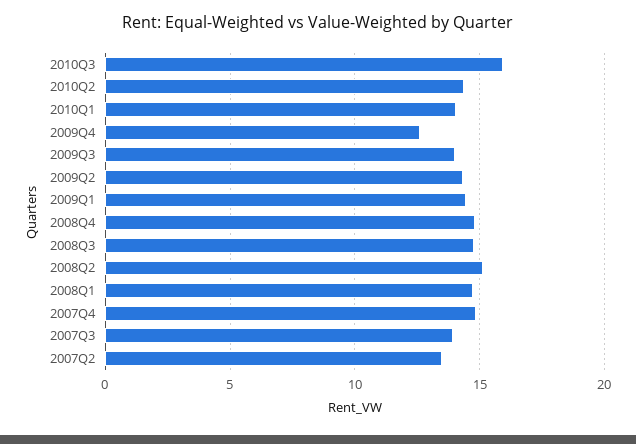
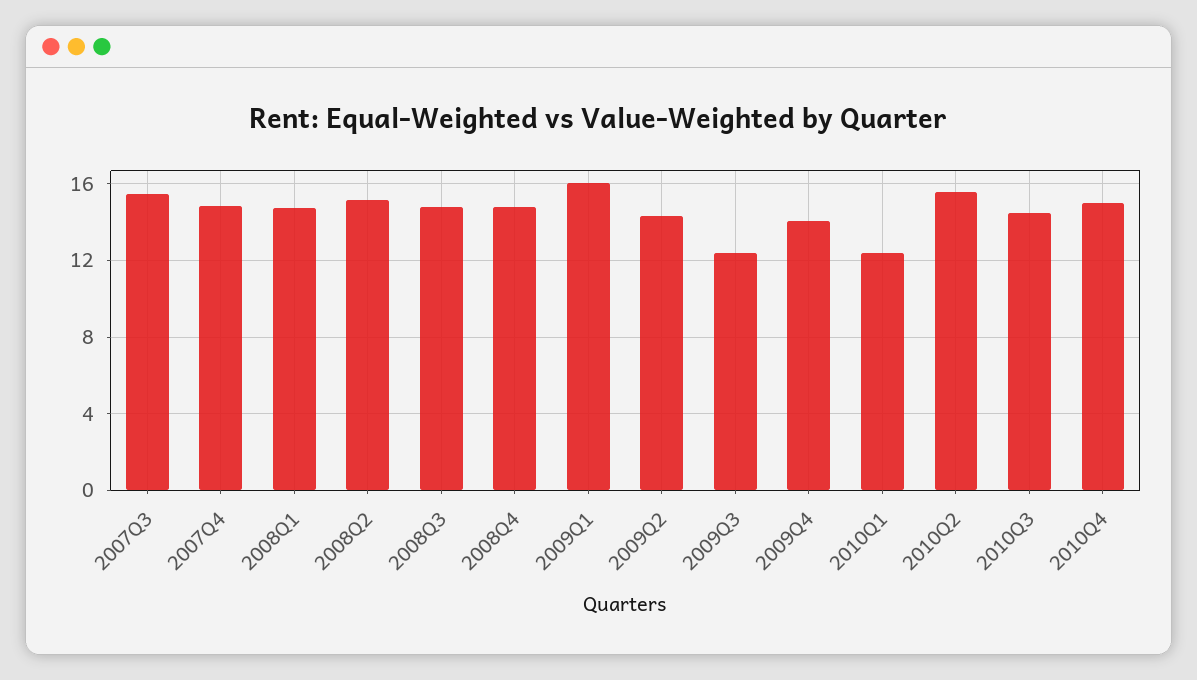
2010Q3: 16 -> 14.5
2010Q2: 14.5 -> 15.5
2010Q1: 14 -> 12.5
2009Q4: 12.5 -> 14
2009Q3: 14 -> 12.5
2009Q1: 14.5 -> 16
2007Q3: 14 -> 15.5
2007Q2: 13.5 -> none
2010Q4: none -> 15

